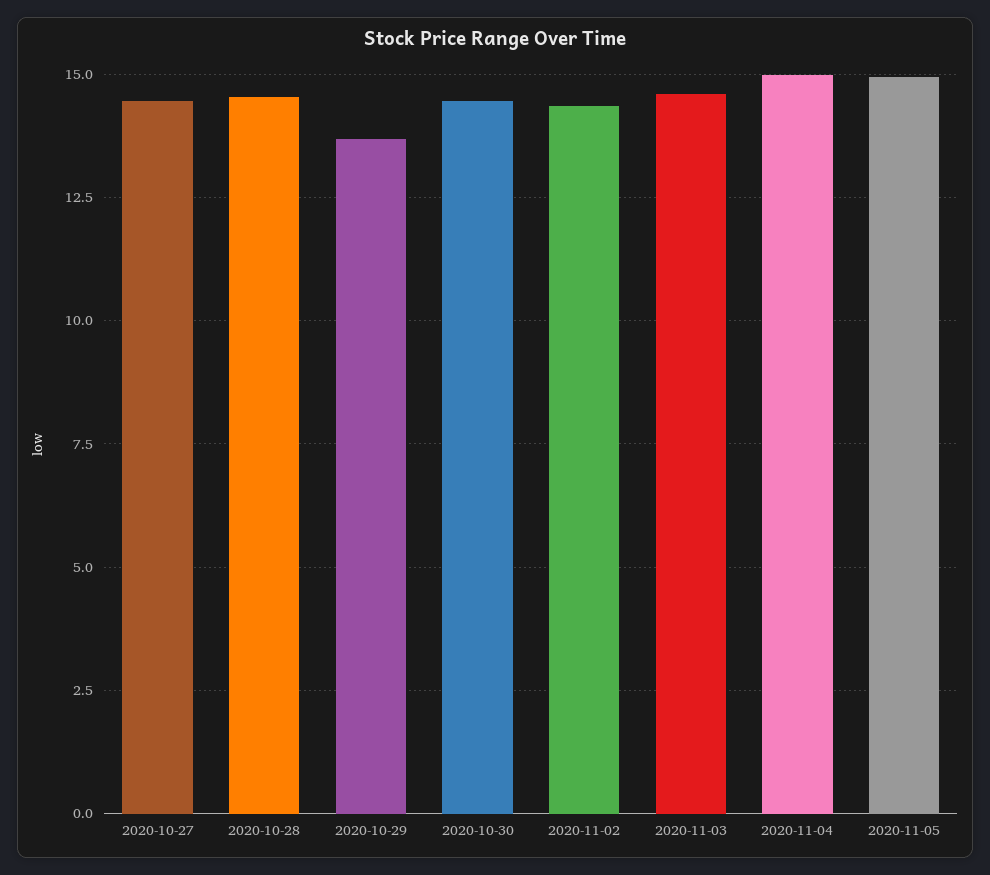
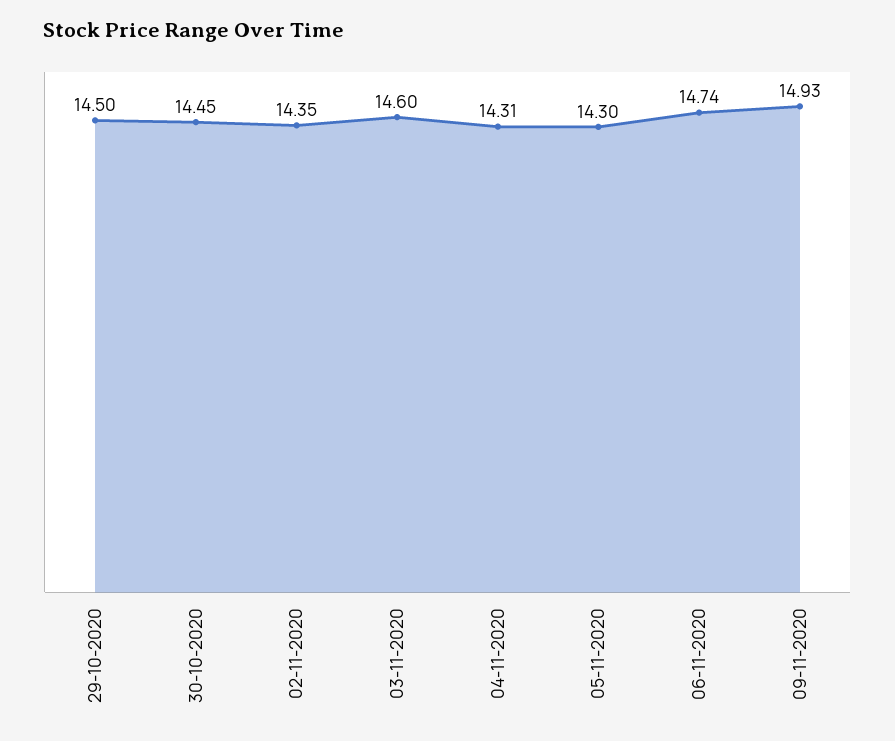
2020-10-27: 14.5 -> none
2020-10-28: 14.5 -> none
2020-10-29: 13.75 -> 14.5
2020-11-04: 15 -> 14.31
2020-11-05: 15 -> 14.3
06-11-2020: none -> 14.74
09-11-2020: none -> 14.93

